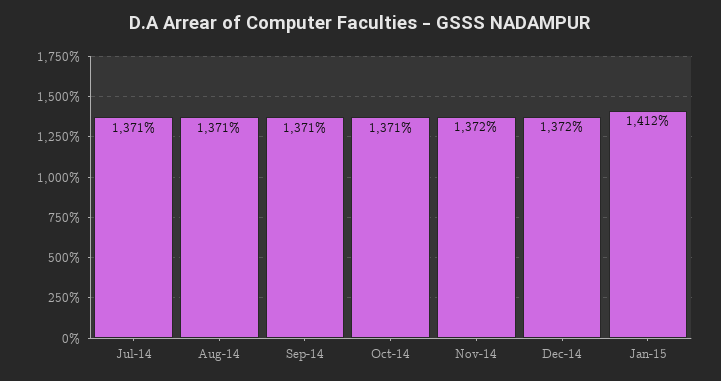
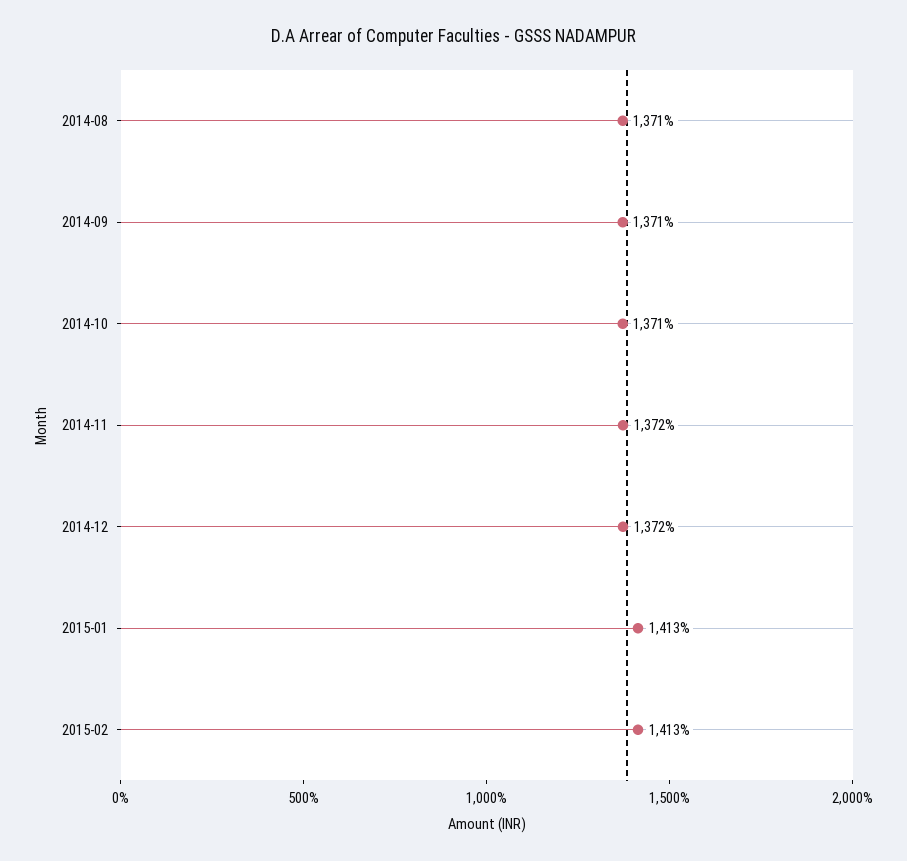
Jul-14: 1371 -> none
Jan-15: 1412 -> 1413
2015-02: none -> 1413

